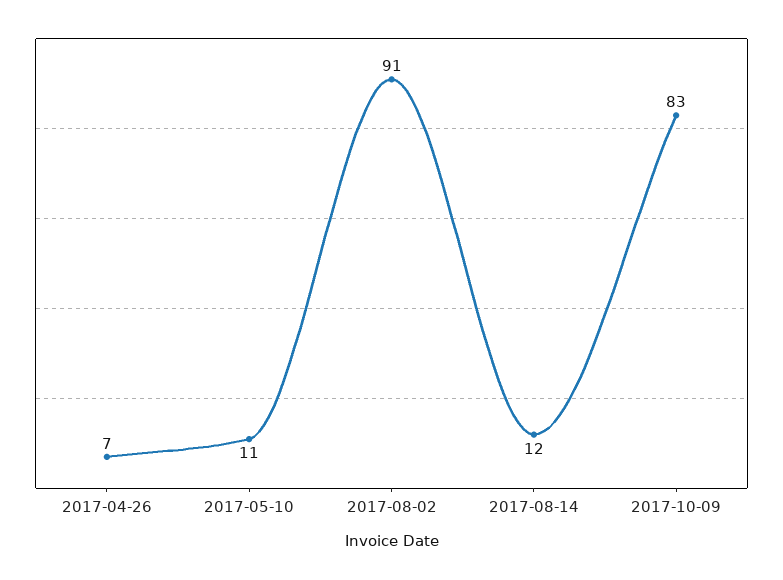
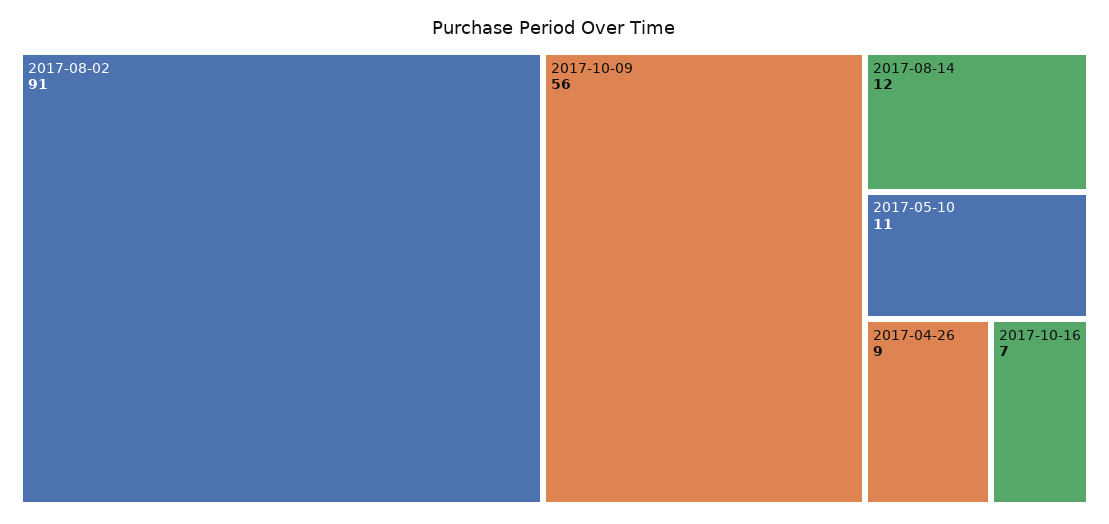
2017-04-26: 7 -> 9
2017-10-09: 83 -> 56
2017-10-16: none -> 7

